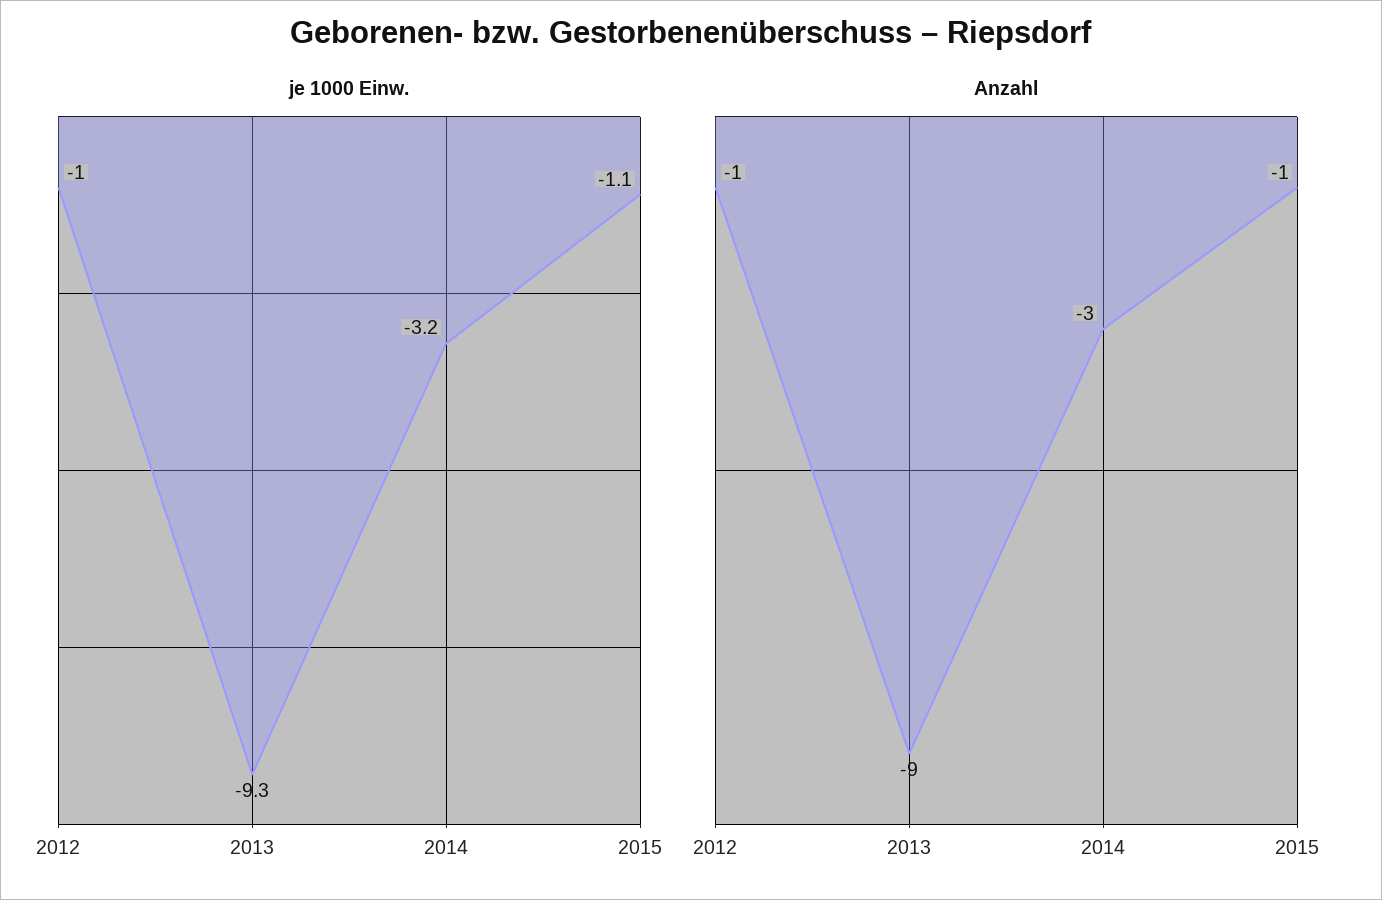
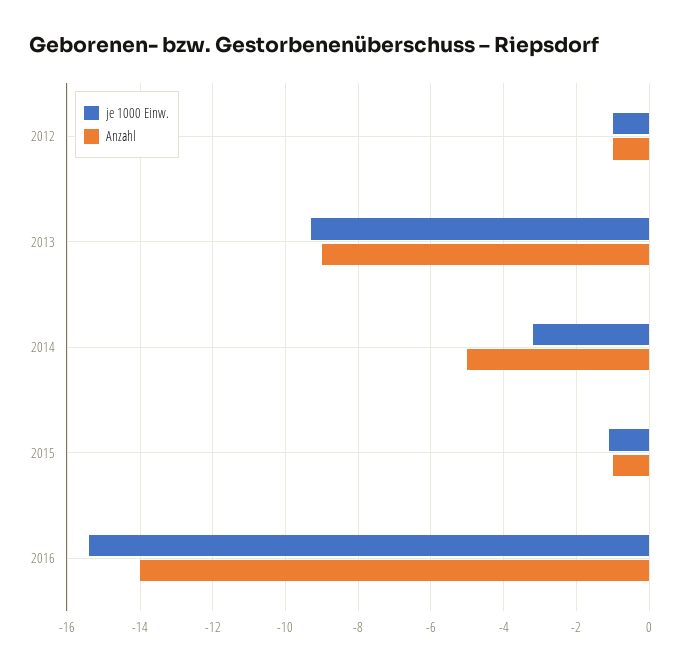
Anzahl, 2014: -3 -> -5
je 1000 Einw., 2016: none -> -15.5
Anzahl, 2016: none -> -14

